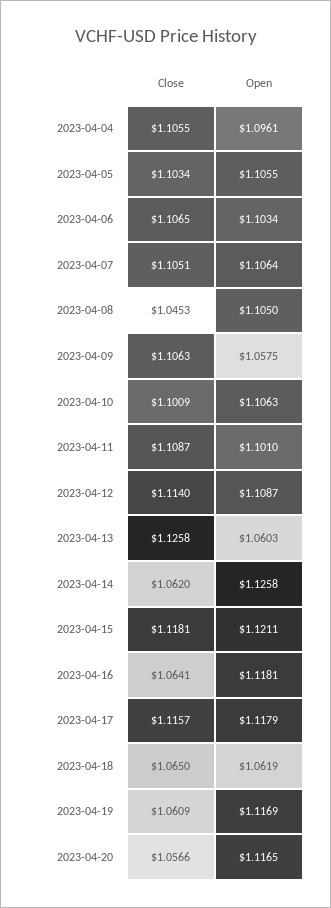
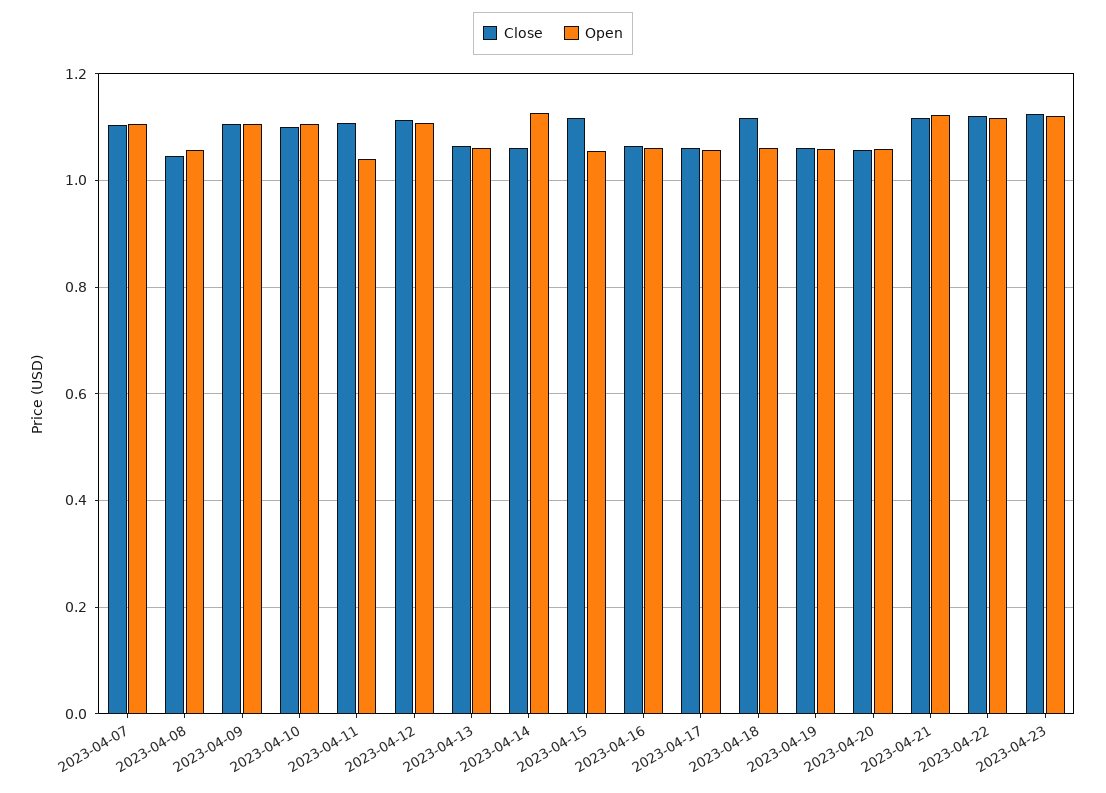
Close, 2023-04-04: 1.1055 -> none
Open, 2023-04-04: 1.0961 -> none
Close, 2023-04-05: 1.1034 -> none
Open, 2023-04-05: 1.1055 -> none
Close, 2023-04-06: 1.1065 -> none
Open, 2023-04-06: 1.1034 -> none
Open, 2023-04-08: 1.105 -> 1.06
Open, 2023-04-09: 1.0575 -> 1.1
Open, 2023-04-11: 1.101 -> 1.04
Close, 2023-04-13: 1.1258 -> 1.06
Open, 2023-04-15: 1.1211 -> 1.06
Open, 2023-04-16: 1.1181 -> 1.06
Close, 2023-04-17: 1.1157 -> 1.06
Open, 2023-04-17: 1.1179 -> 1.06
Close, 2023-04-18: 1.065 -> 1.12
Open, 2023-04-19: 1.1169 -> 1.06
Open, 2023-04-20: 1.1165 -> 1.06
Close, 2023-04-21: none -> 1.12
Open, 2023-04-21: none -> 1.12
Close, 2023-04-22: none -> 1.12
Open, 2023-04-22: none -> 1.12
Close, 2023-04-23: none -> 1.12
Open, 2023-04-23: none -> 1.12

